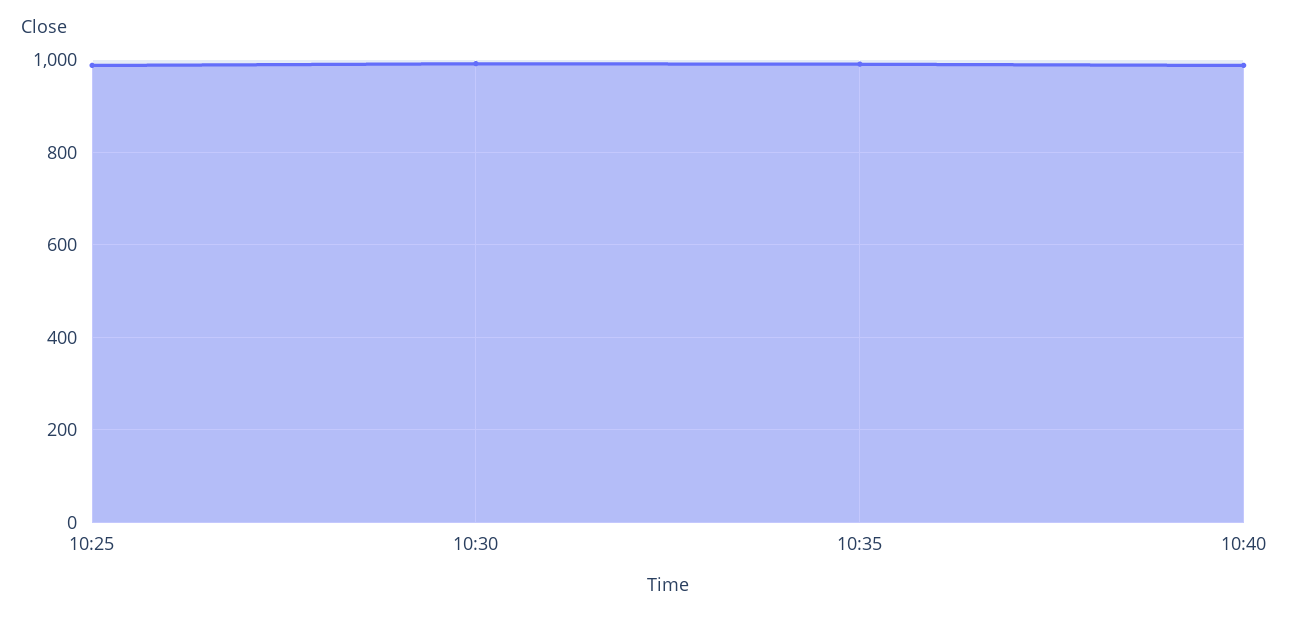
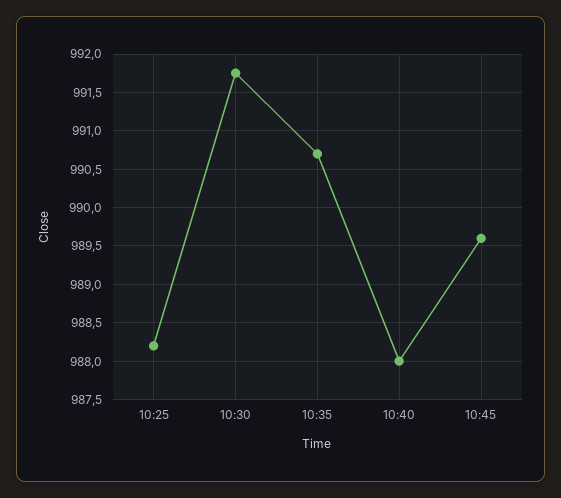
10:45: none -> 989.6

